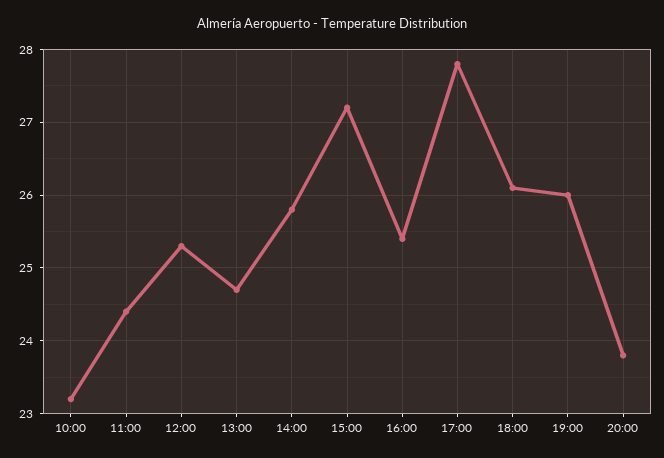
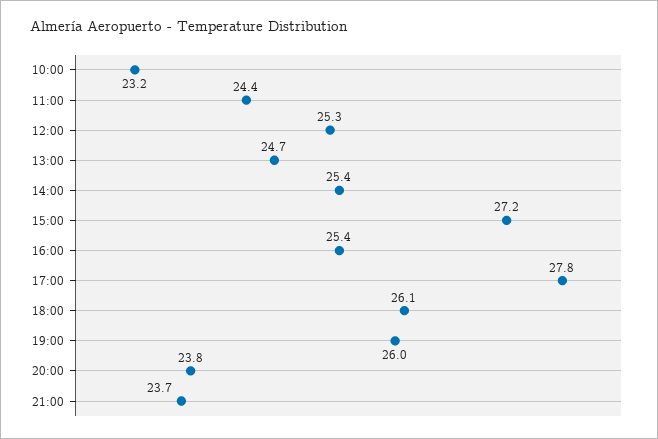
14:00: 25.8 -> 25.4
21:00: none -> 23.7

